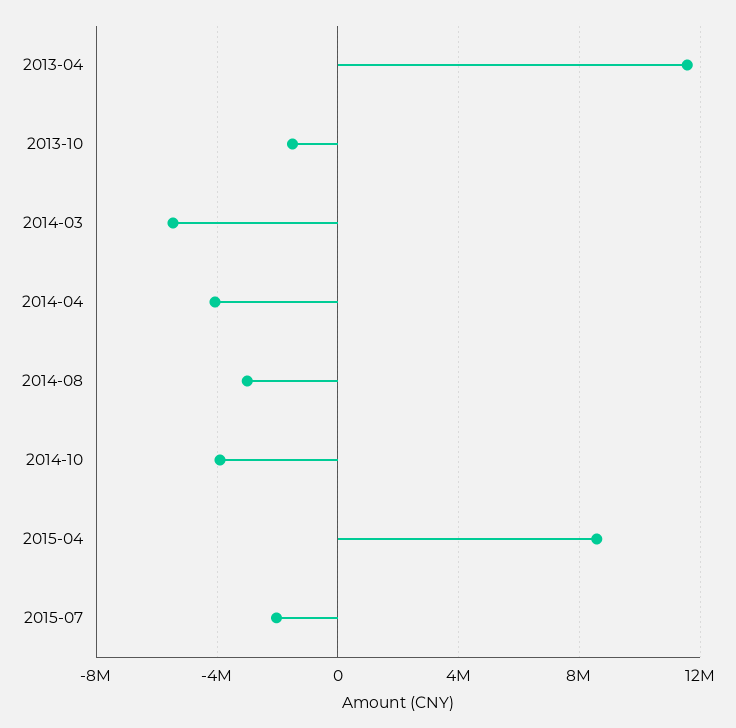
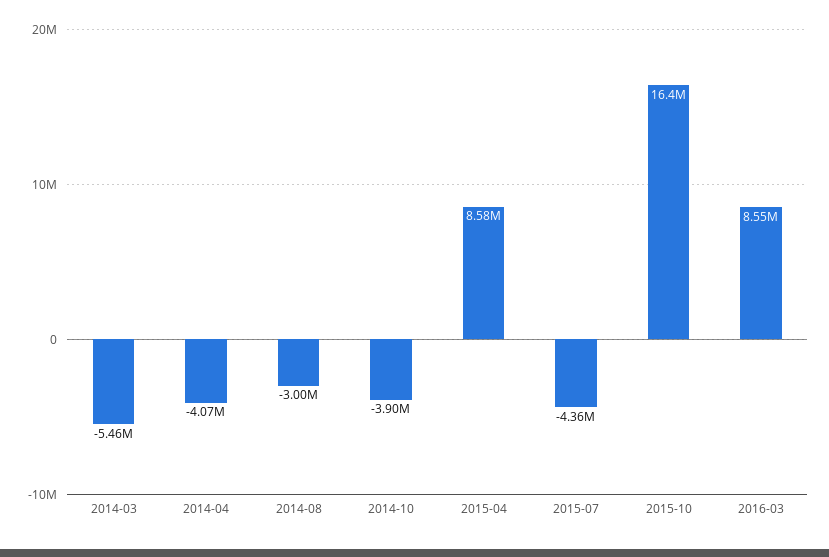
2013-04: 11500000 -> none
2013-10: -1500000 -> none
2015-07: -2000000 -> -4360000
2015-10: none -> 16400000
2016-03: none -> 8550000

